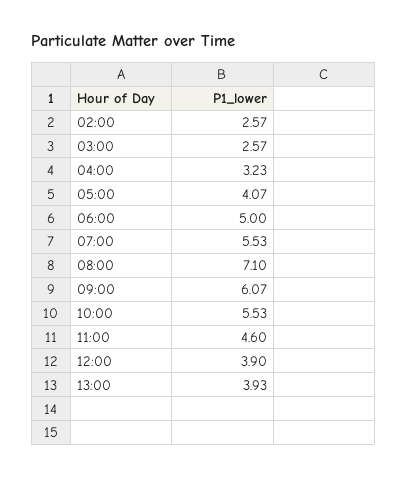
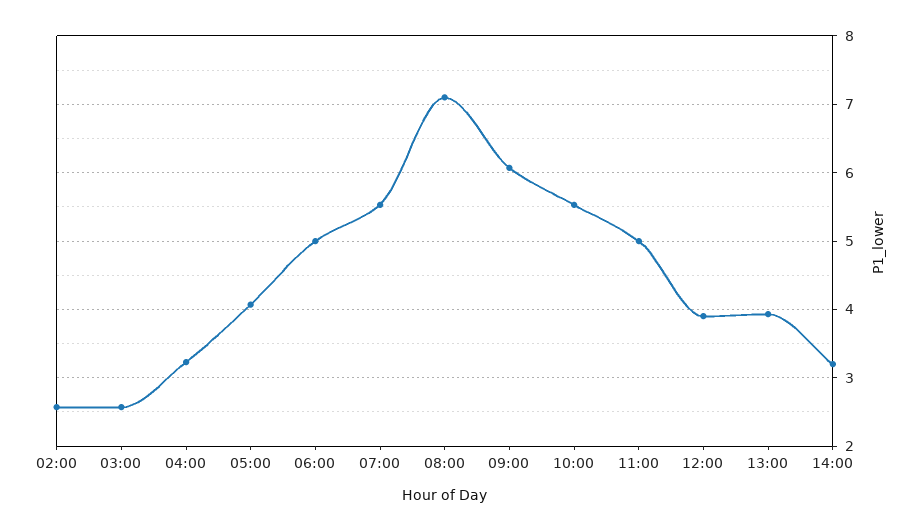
11:00: 4.6 -> 5
14:00: none -> 3.2

